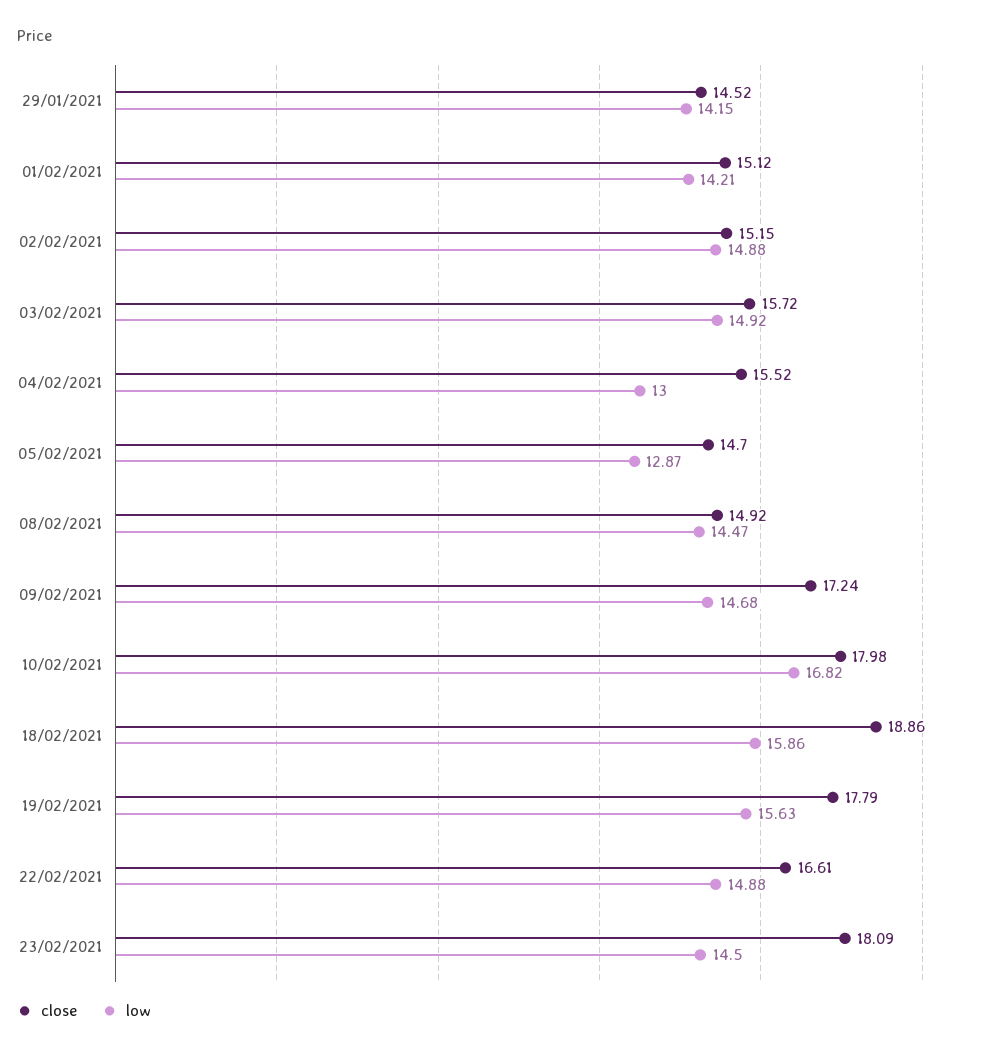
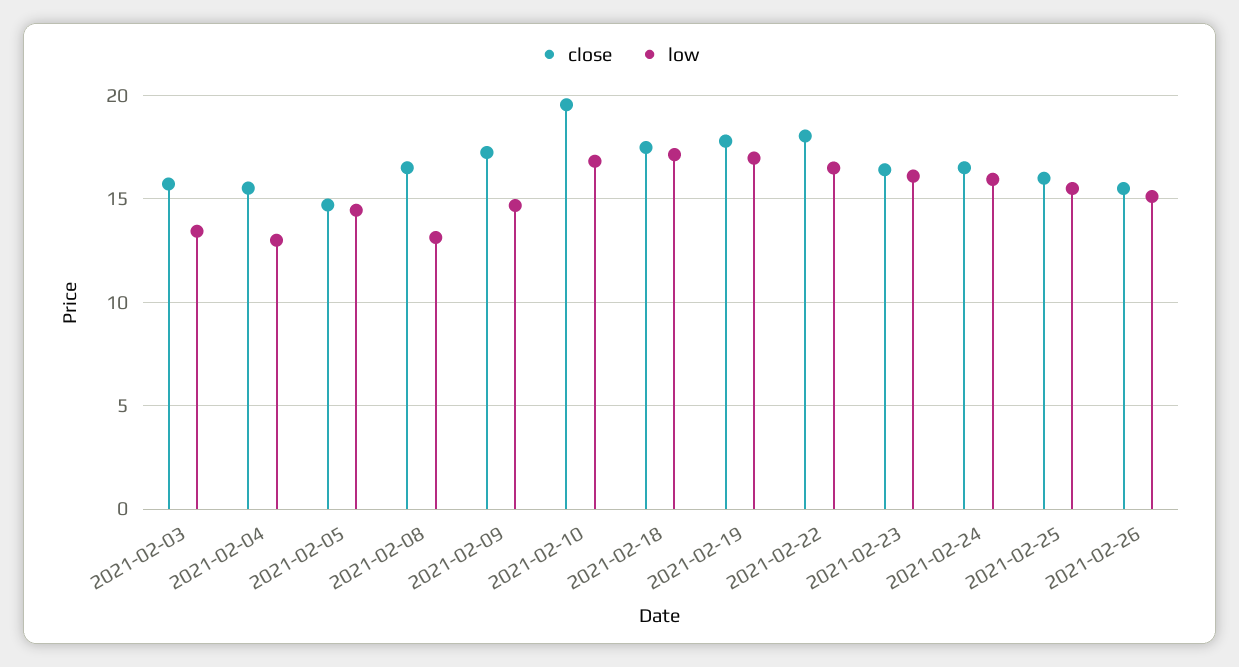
close, 29/01/2021: 14.52 -> none
low, 29/01/2021: 14.15 -> none
close, 01/02/2021: 15.12 -> none
low, 01/02/2021: 14.21 -> none
close, 02/02/2021: 15.15 -> none
low, 02/02/2021: 14.88 -> none
low, 03/02/2021: 14.92 -> 13.5
low, 05/02/2021: 12.87 -> 14.5
close, 08/02/2021: 14.92 -> 16.5
low, 08/02/2021: 14.47 -> 13
close, 10/02/2021: 17.98 -> 19.5
close, 18/02/2021: 18.86 -> 17.5
low, 18/02/2021: 15.86 -> 17
low, 19/02/2021: 15.63 -> 17
close, 22/02/2021: 16.61 -> 18
low, 22/02/2021: 14.88 -> 16.5
close, 23/02/2021: 18.09 -> 16.5
low, 23/02/2021: 14.5 -> 16
close, 2021-02-24: none -> 16.5
low, 2021-02-24: none -> 16
close, 2021-02-25: none -> 16
low, 2021-02-25: none -> 15.5
close, 2021-02-26: none -> 15.5
low, 2021-02-26: none -> 15

